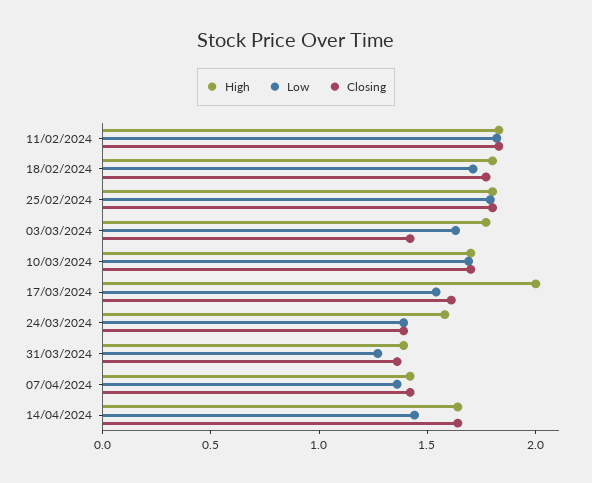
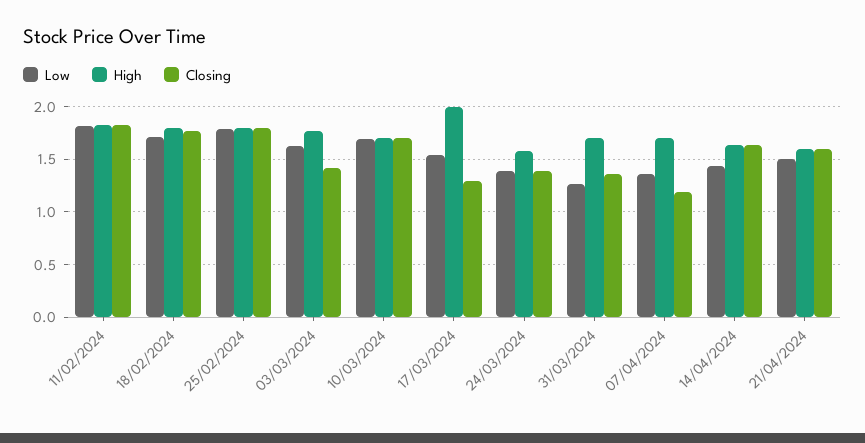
Closing, 17/03/2024: 1.6 -> 1.3
High, 31/03/2024: 1.4 -> 1.7
High, 07/04/2024: 1.4 -> 1.7
Closing, 07/04/2024: 1.4 -> 1.2
Low, 21/04/2024: none -> 1.5
High, 21/04/2024: none -> 1.6
Closing, 21/04/2024: none -> 1.6

